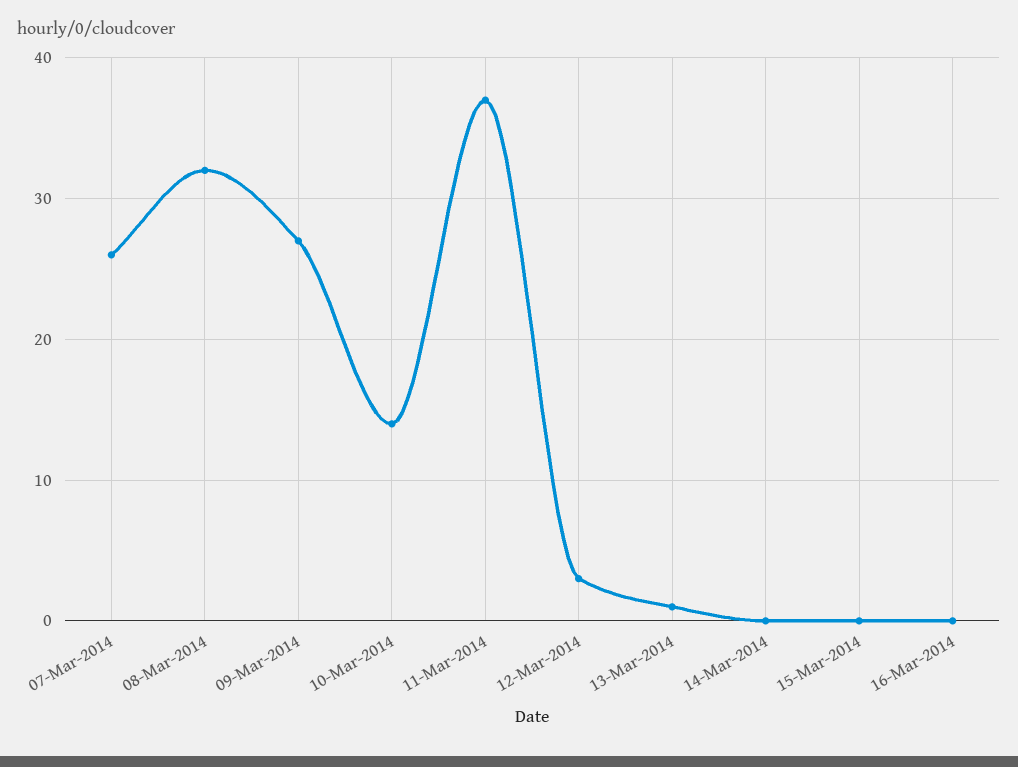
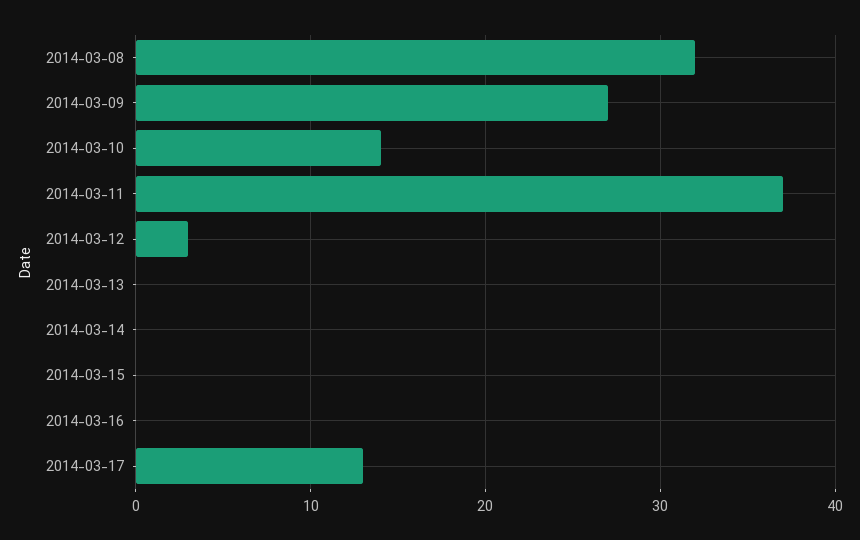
07-Mar-2014: 26 -> none
13-Mar-2014: 1 -> 0
2014-03-17: none -> 13

